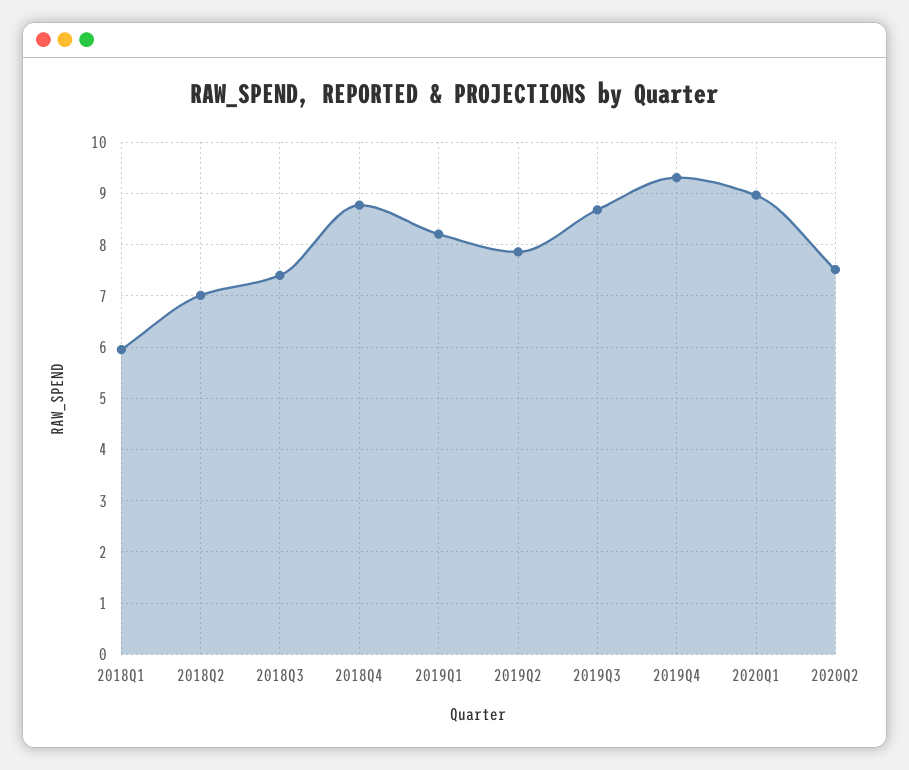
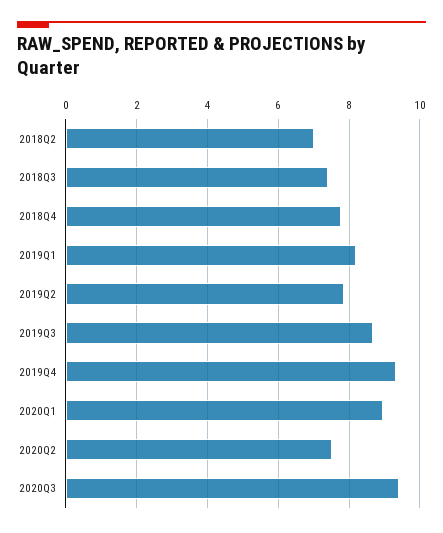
2018Q1: 6 -> none
2018Q4: 8.8 -> 7.8
2020Q3: none -> 9.4

